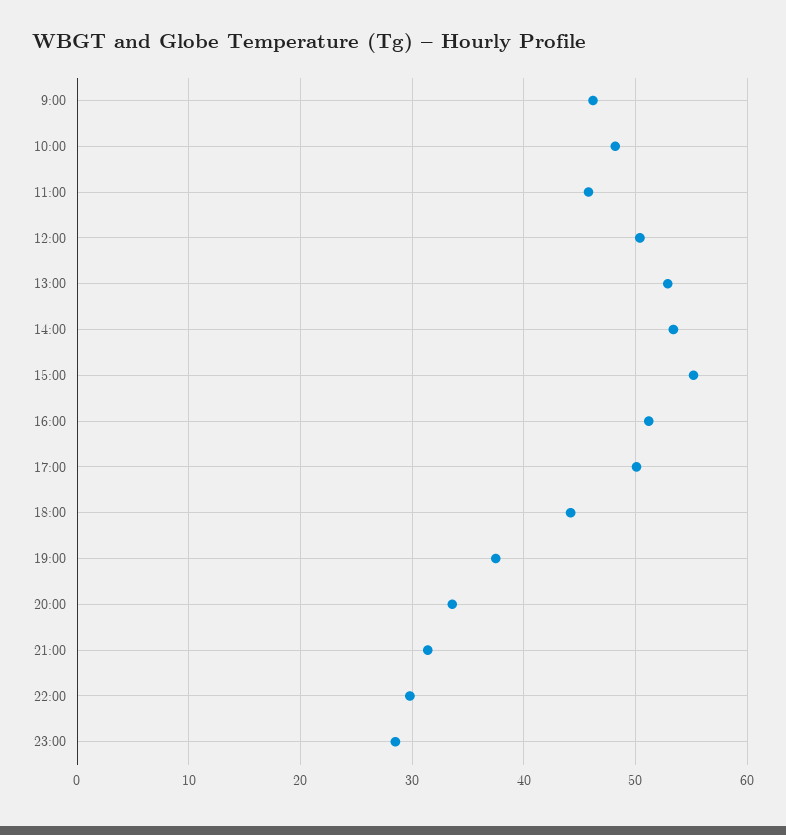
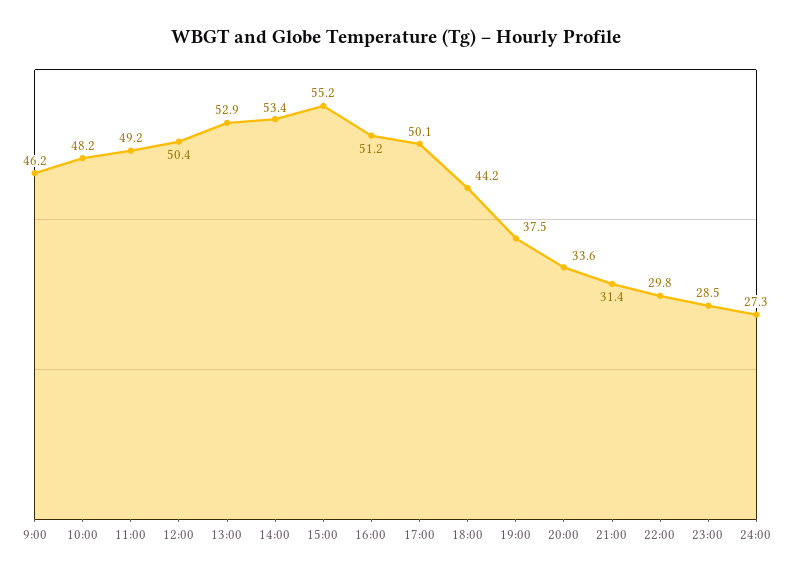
11:00: 46 -> 49.2
24:00: none -> 27.3

